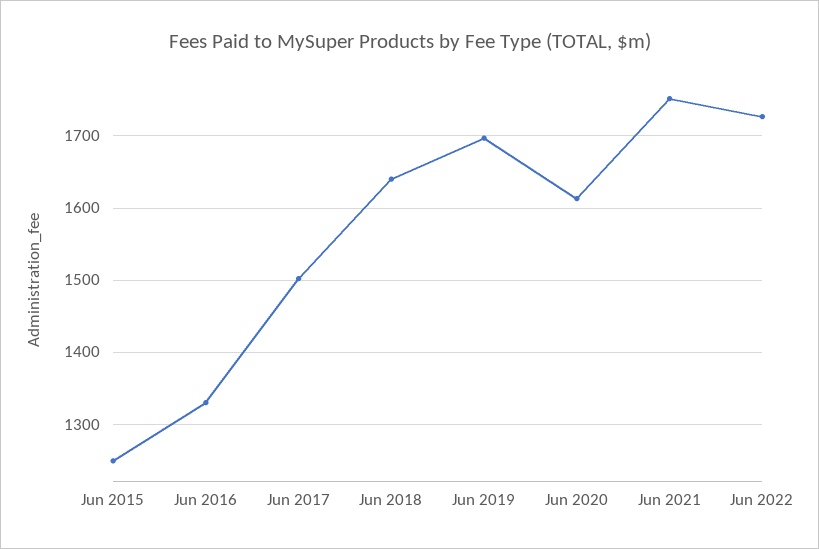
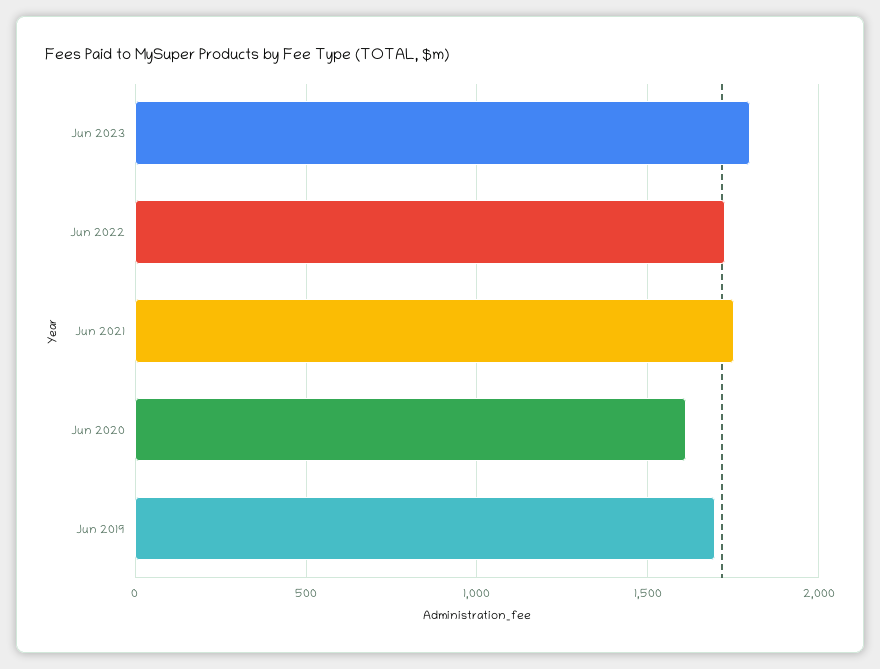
Jun 2015: 1250 -> none
Jun 2016: 1330 -> none
Jun 2017: 1500 -> none
Jun 2018: 1640 -> none
Jun 2023: none -> 1800

